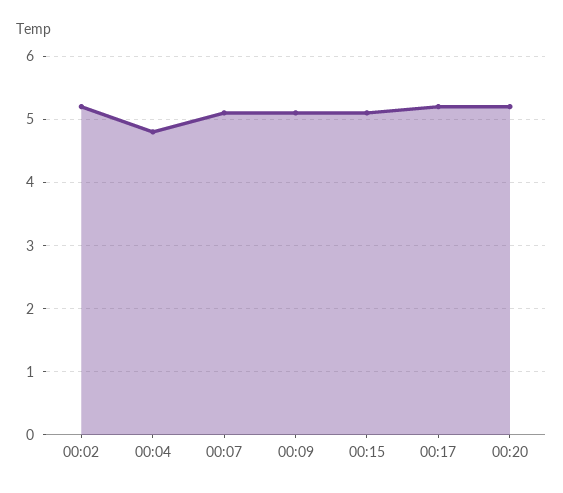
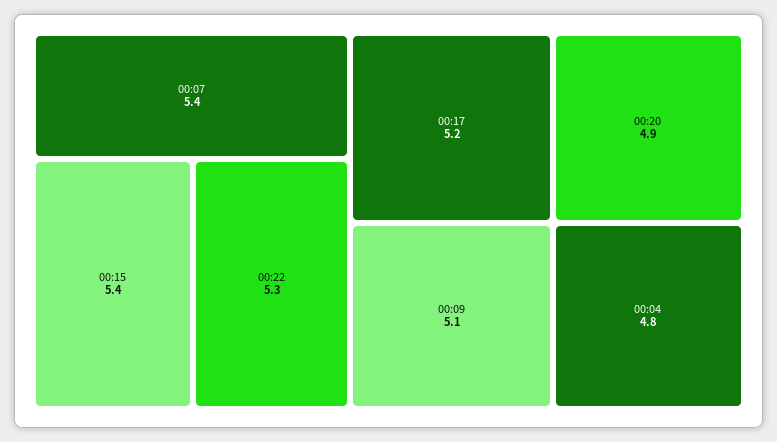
00:02: 5.2 -> none
00:07: 5.1 -> 5.4
00:15: 5.1 -> 5.4
00:20: 5.2 -> 4.9
00:22: none -> 5.3

